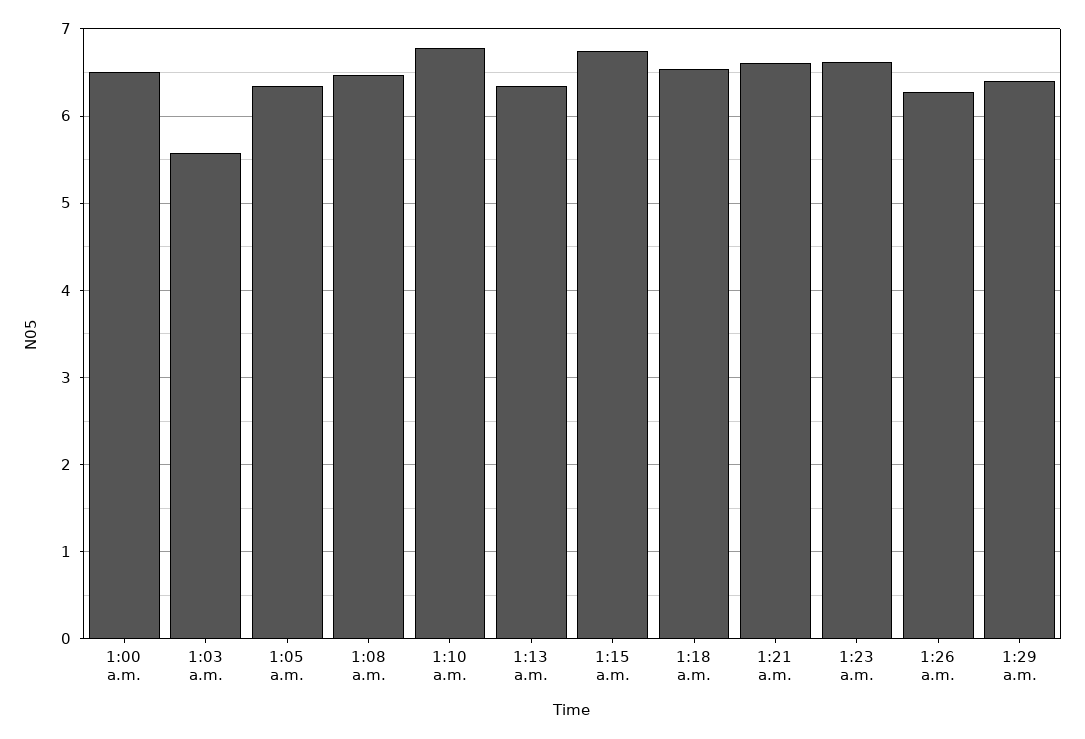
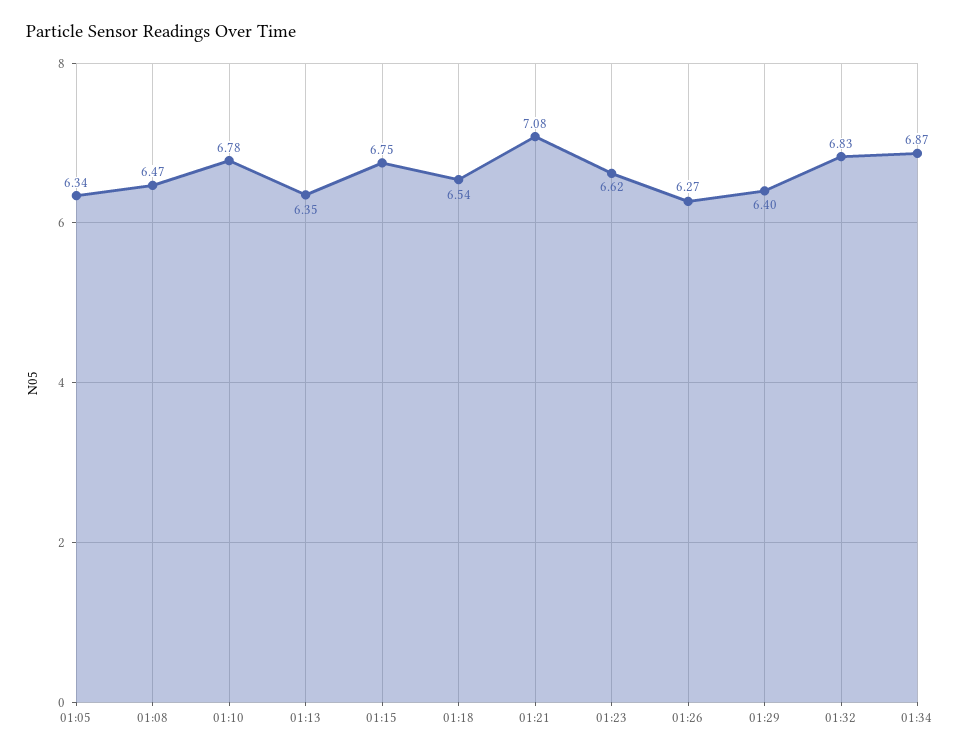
1:00 a.m.: 6.5 -> none
1:03 a.m.: 5.6 -> none
1:21 a.m.: 6.6 -> 7.08
01:32: none -> 6.83
01:34: none -> 6.87

